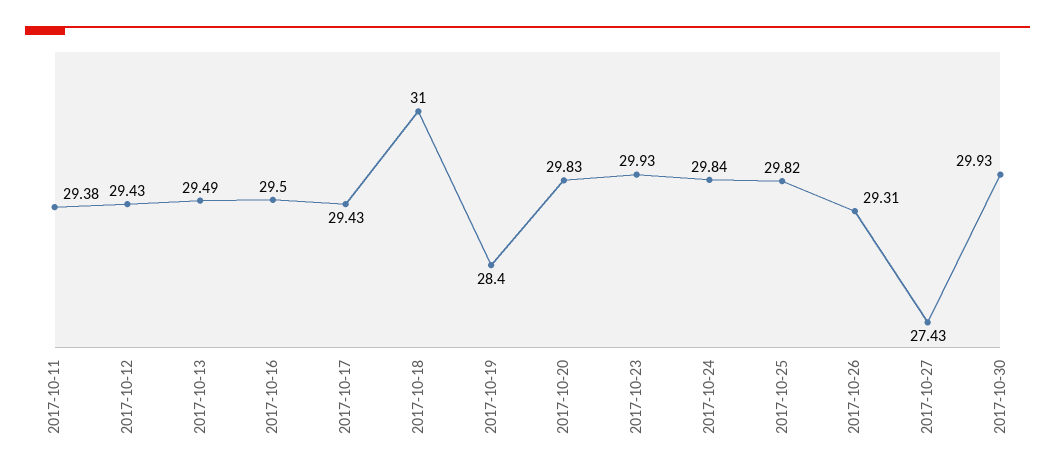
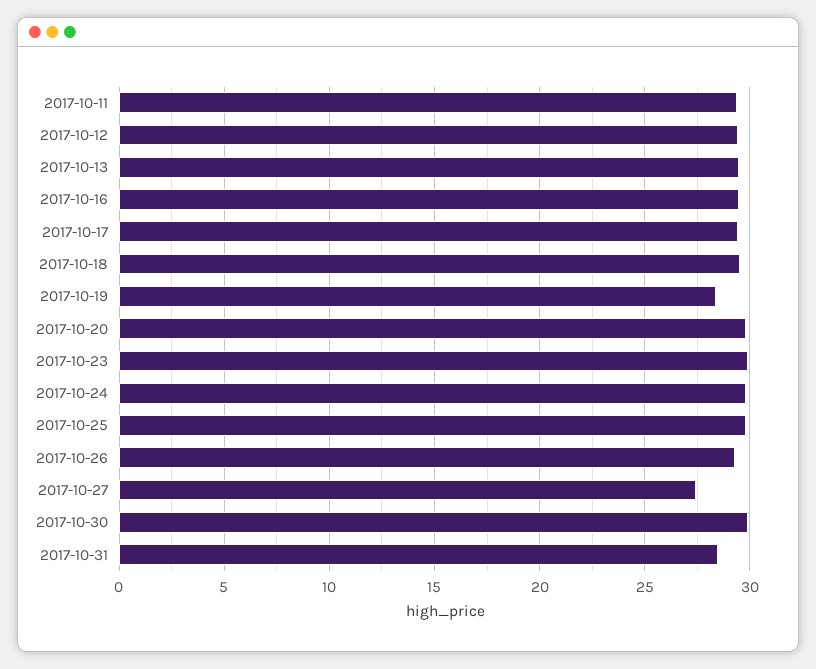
2017-10-18: 31 -> 29.5
2017-10-31: none -> 28.5

